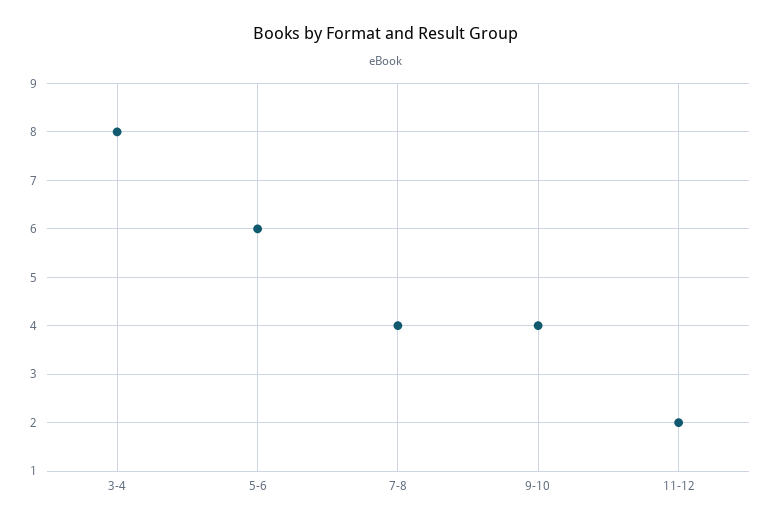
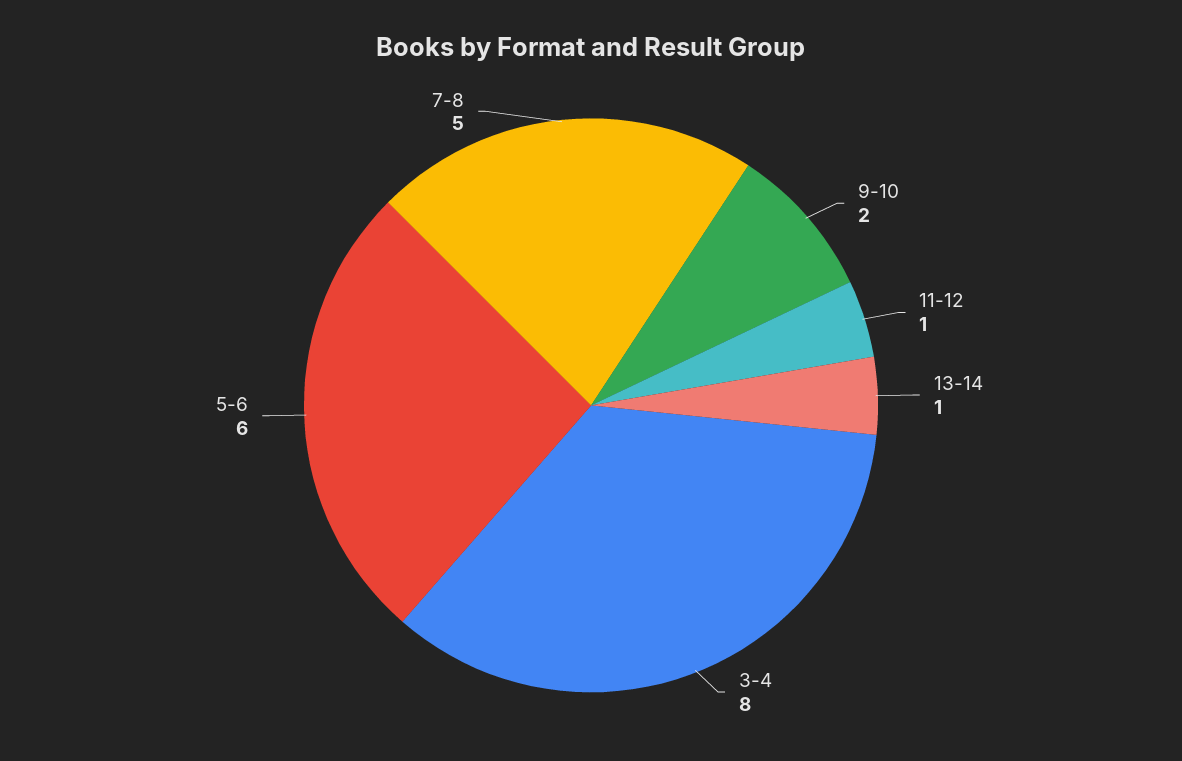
7-8: 4 -> 5
9-10: 4 -> 2
11-12: 2 -> 1
13-14: none -> 1

